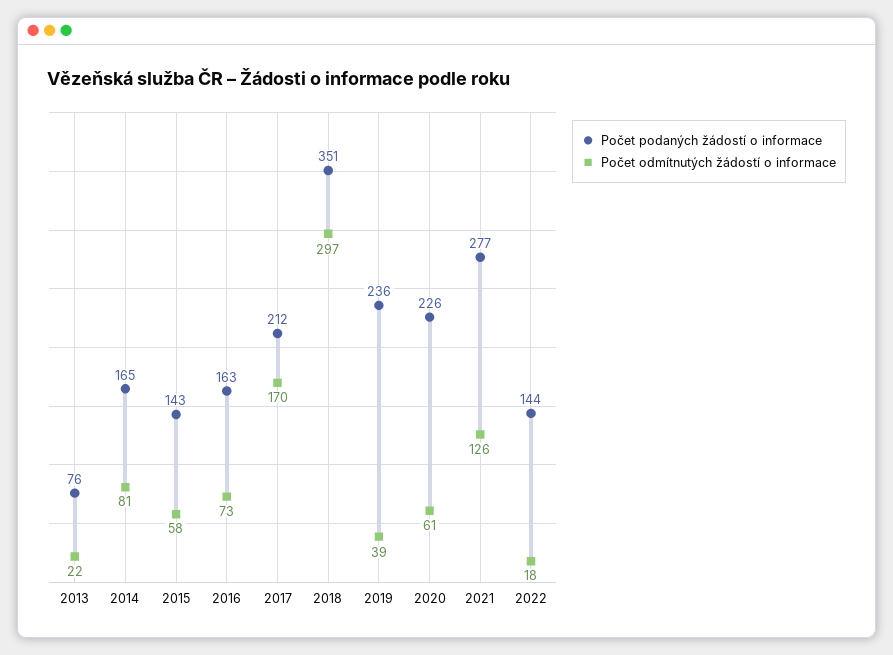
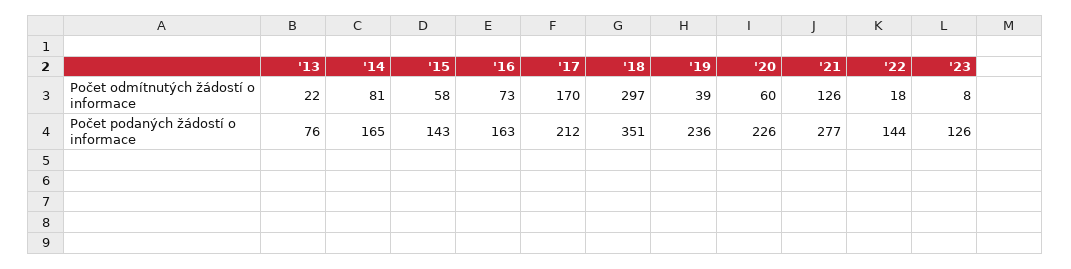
Počet odmítnutých žádostí o informace, 2020: 61 -> 60
Počet odmítnutých žádostí o informace, '23: none -> 8
Počet podaných žádostí o informace, '23: none -> 126

